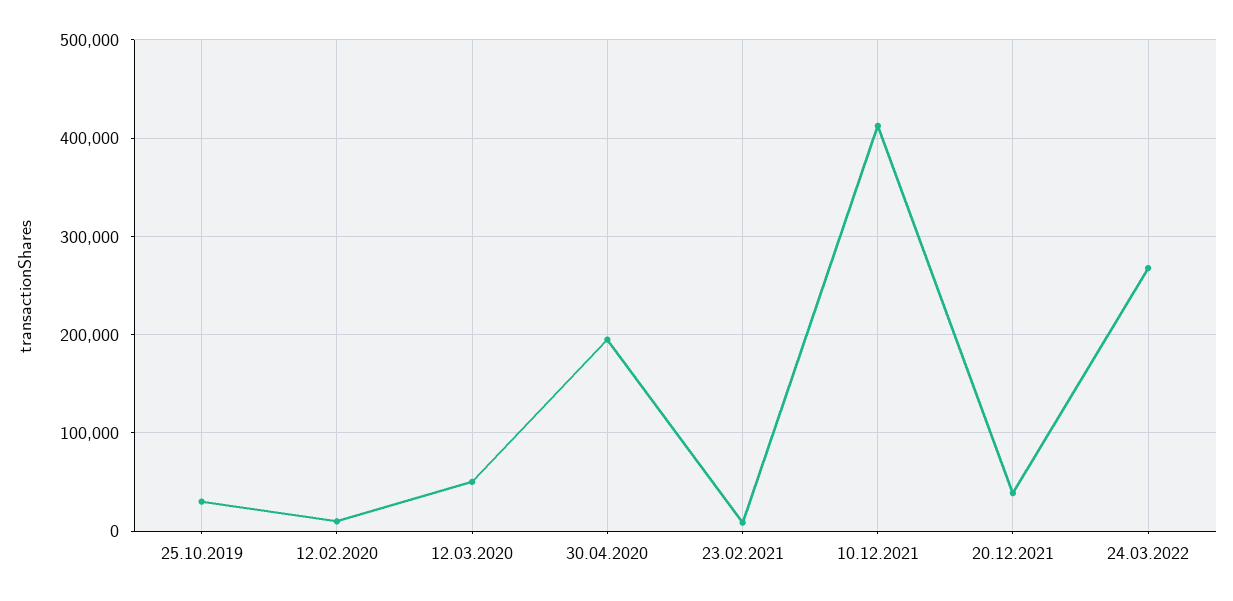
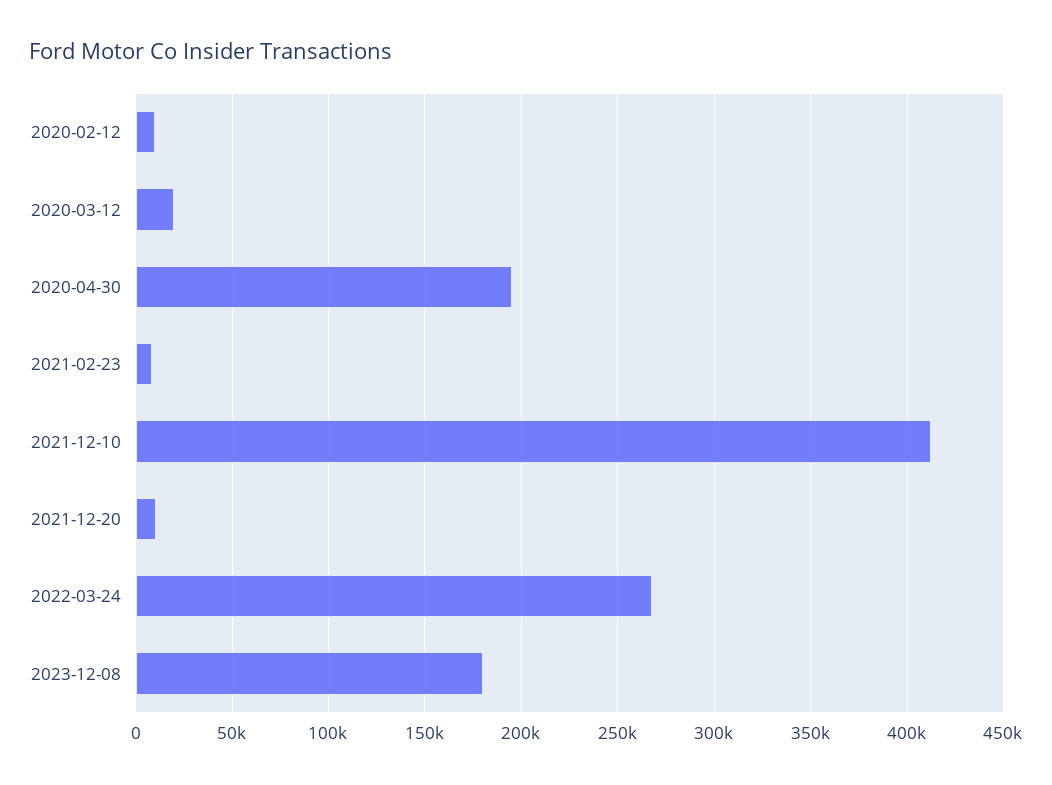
25.10.2019: 30000 -> none
12.03.2020: 50000 -> 20000
20.12.2021: 40000 -> 10000
2023-12-08: none -> 180000

